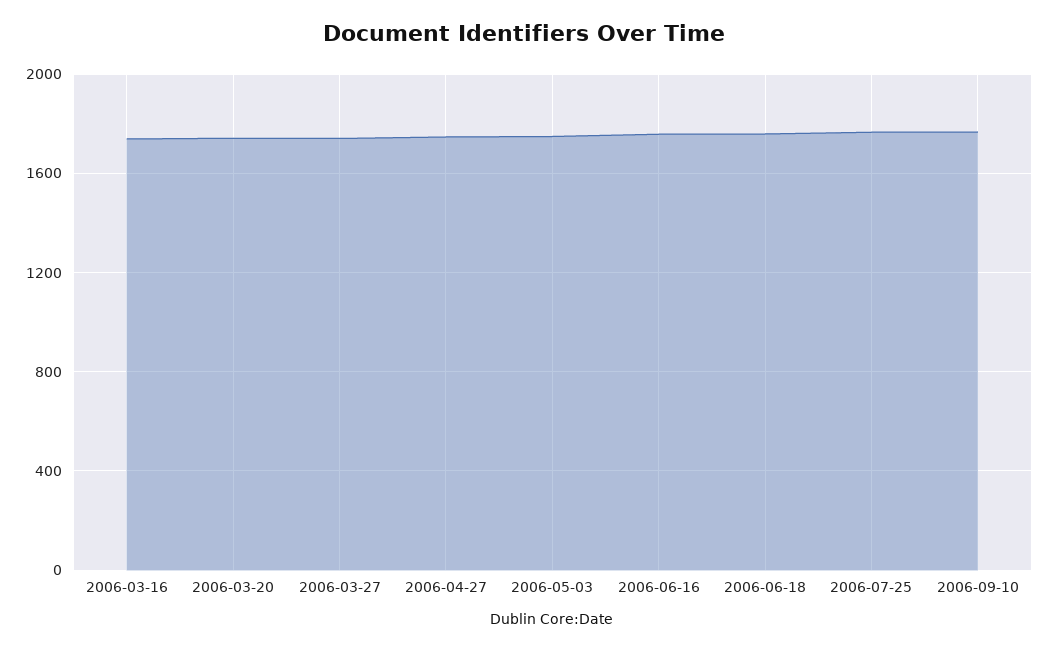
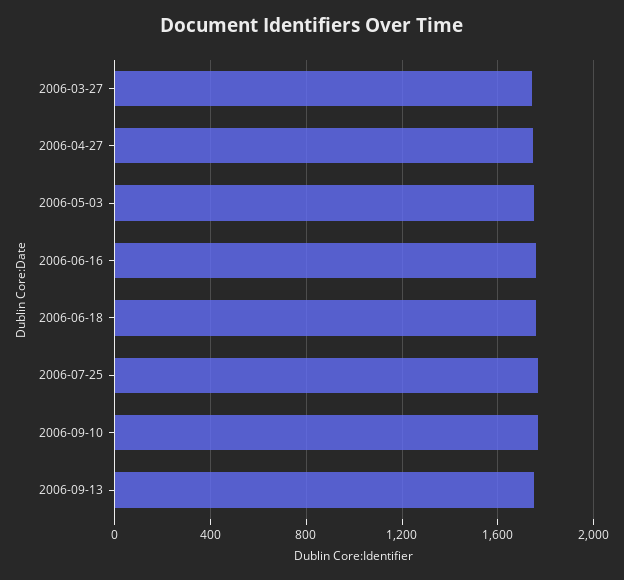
2006-03-16: 1750 -> none
2006-03-20: 1750 -> none
2006-09-13: none -> 1750

